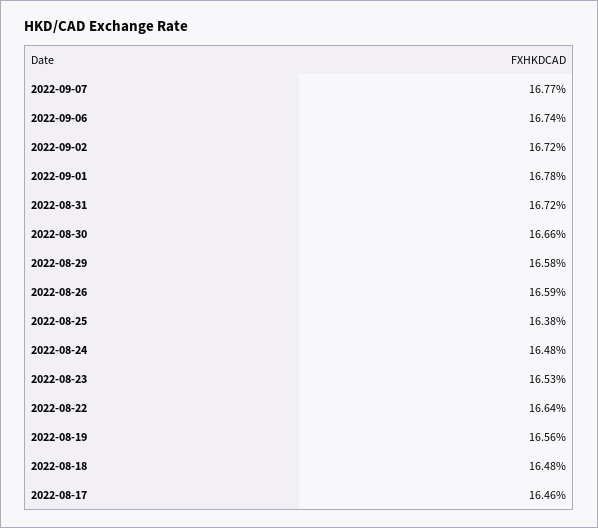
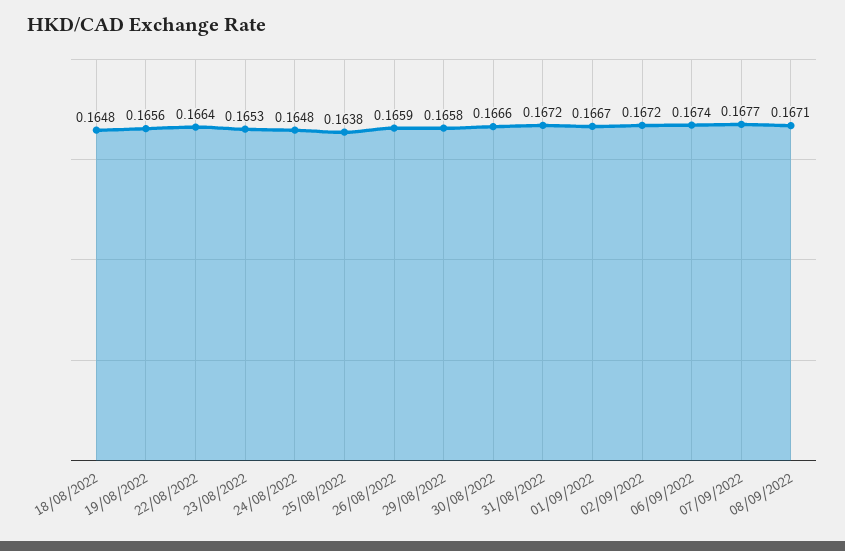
2022-09-01: 0.1678 -> 0.1667
2022-08-17: 0.1646 -> none
08/09/2022: none -> 0.1671

